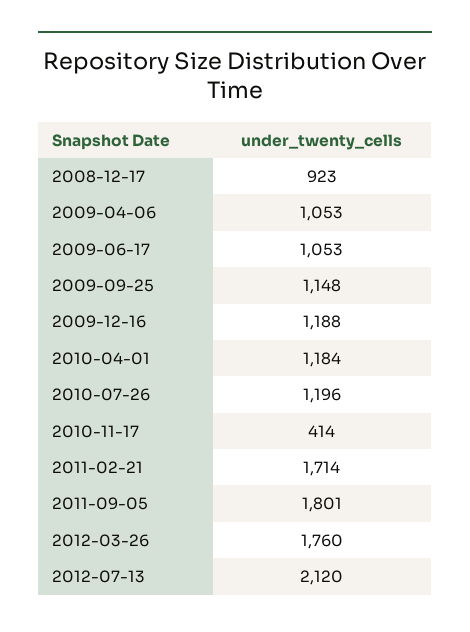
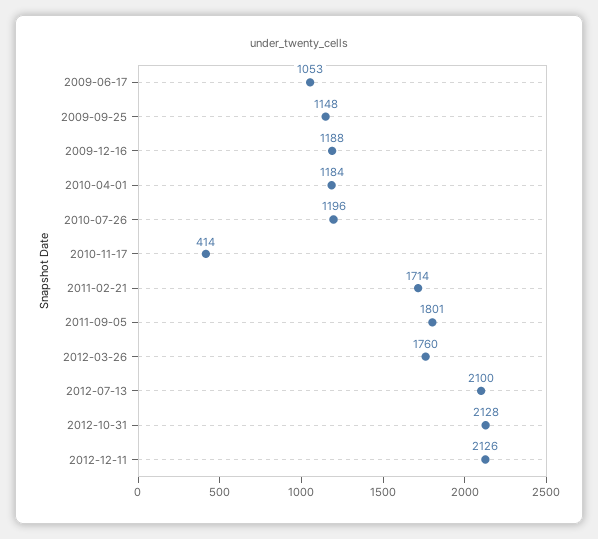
2008-12-17: 923 -> none
2009-04-06: 1053 -> none
2012-07-13: 2120 -> 2100
2012-10-31: none -> 2128
2012-12-11: none -> 2126

